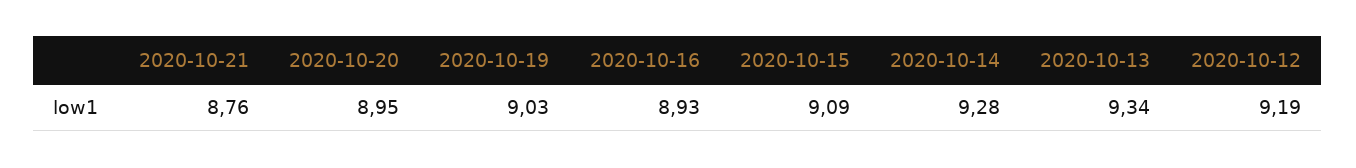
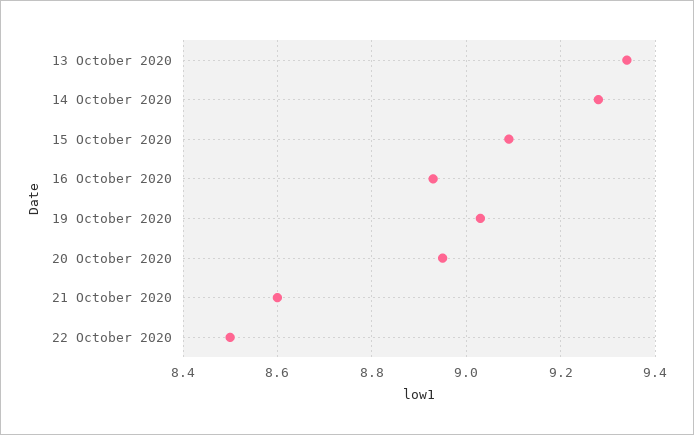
2020-10-21: 8.76 -> 8.6
2020-10-12: 9.19 -> none
22 October 2020: none -> 8.5

